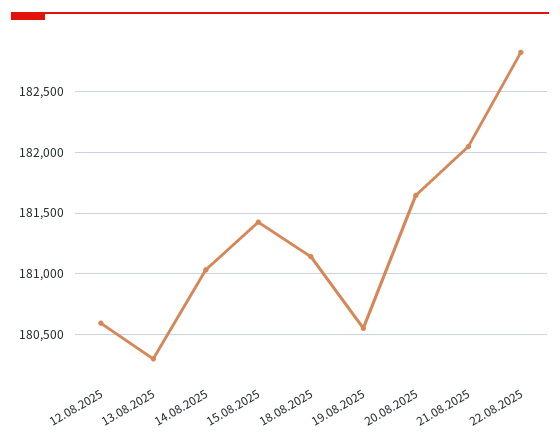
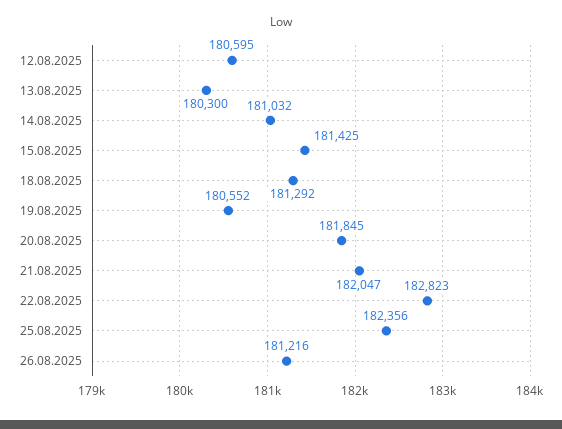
18.08.2025: 181150 -> 181292
20.08.2025: 181650 -> 181845
25.08.2025: none -> 182356
26.08.2025: none -> 181216

